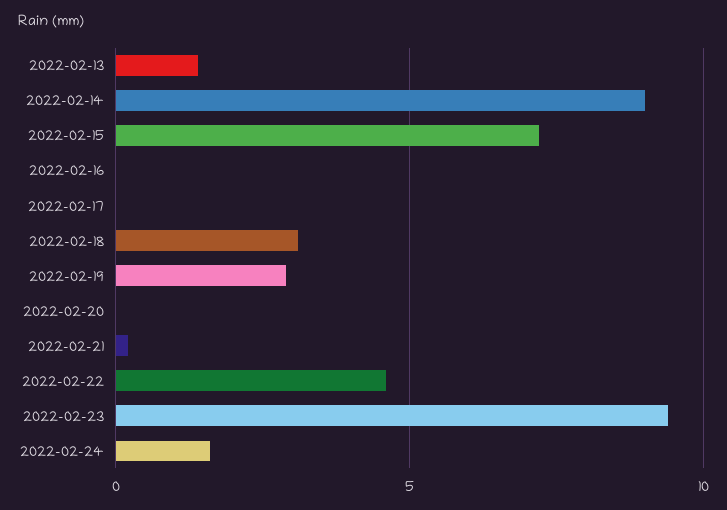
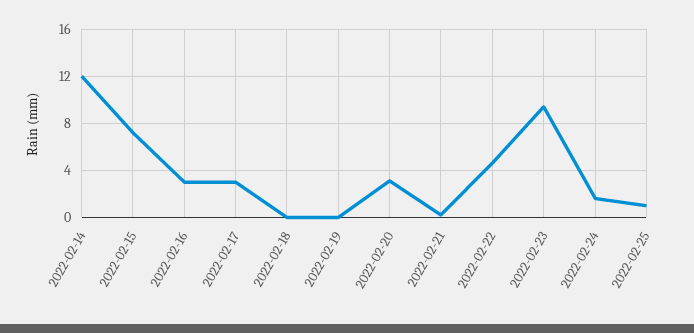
2022-02-13: 1.5 -> none
2022-02-14: 9 -> 12
2022-02-16: 0 -> 3
2022-02-17: 0 -> 3
2022-02-18: 3 -> 0
2022-02-19: 3 -> 0
2022-02-20: 0 -> 3
2022-02-25: none -> 1

